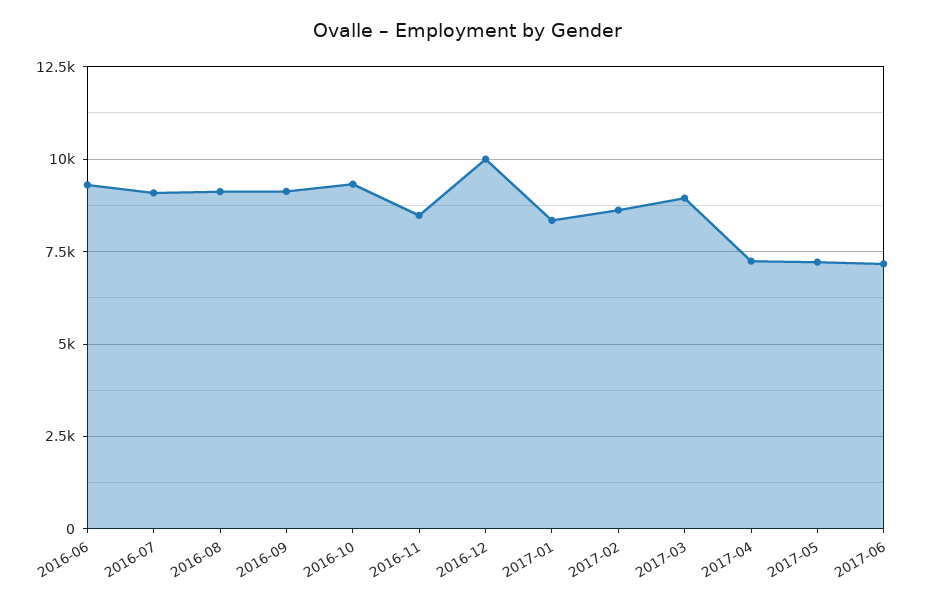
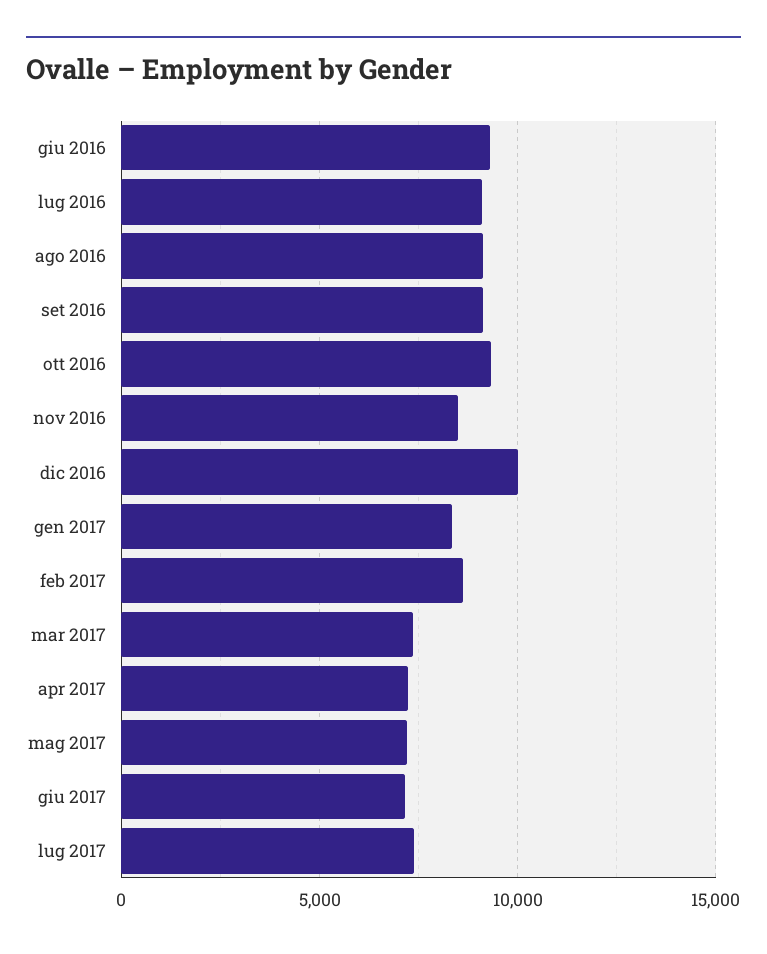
2017-03: 9000 -> 7500
lug 2017: none -> 7500

